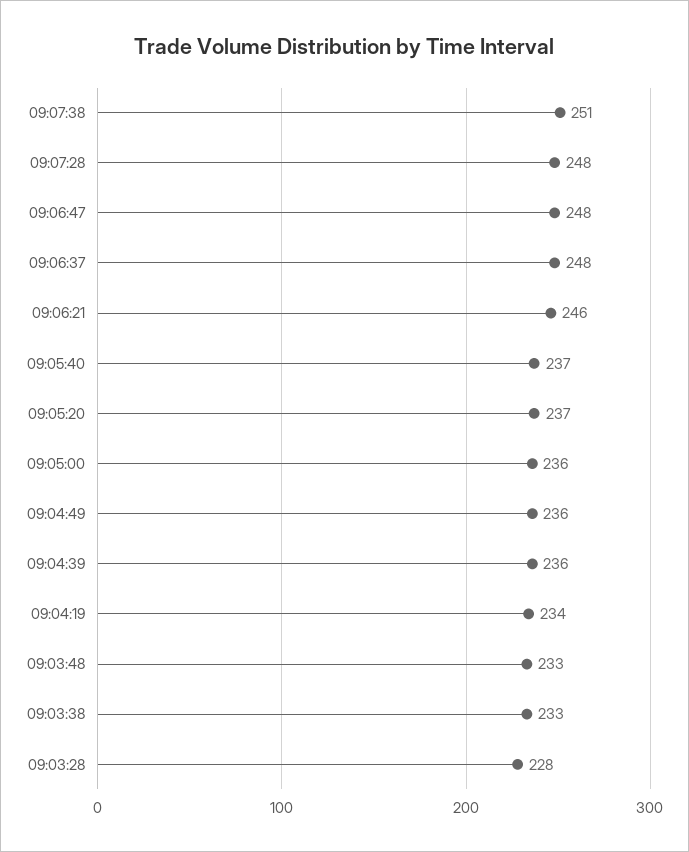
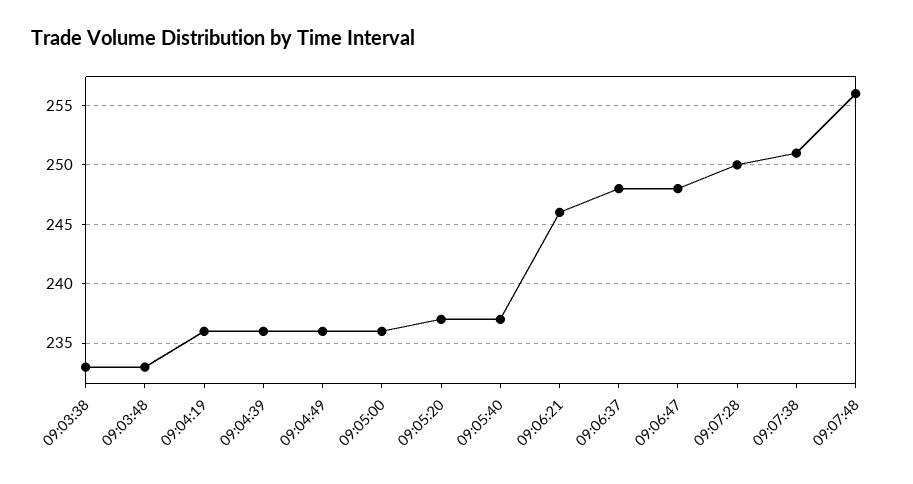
09:07:28: 248 -> 250
09:04:19: 234 -> 236
09:03:28: 228 -> none
09:07:48: none -> 256

